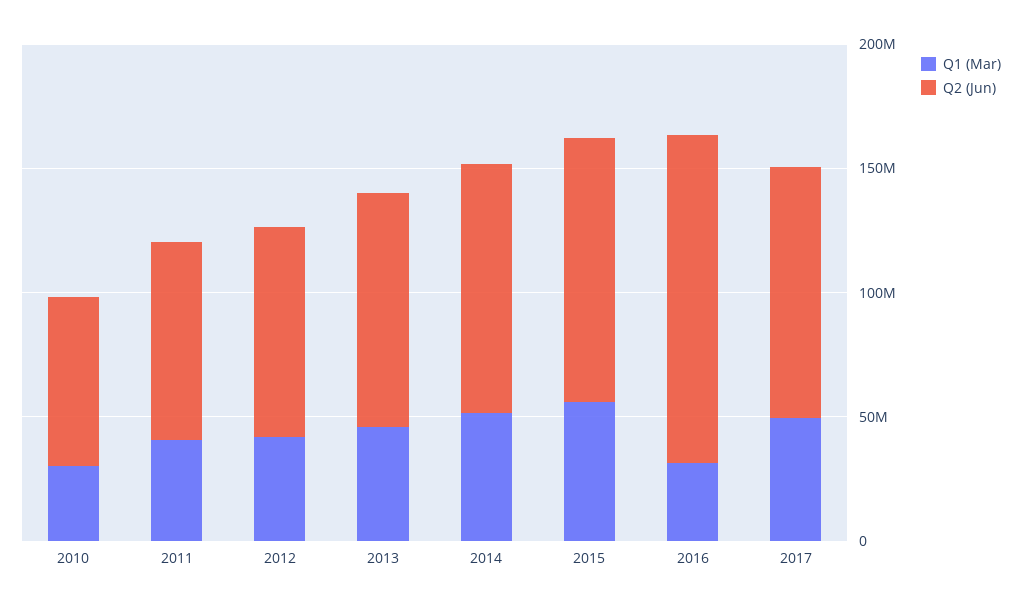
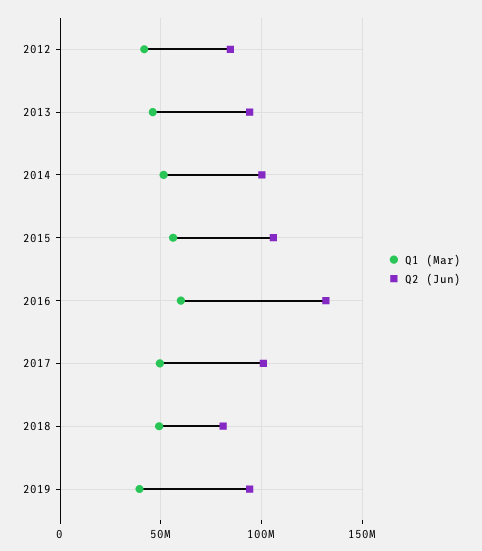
Q1 (Mar), 2010: 30000000 -> none
Q2 (Jun), 2010: 70000000 -> none
Q1 (Mar), 2011: 40000000 -> none
Q2 (Jun), 2011: 80000000 -> none
Q1 (Mar), 2016: 30000000 -> 60000000
Q1 (Mar), 2018: none -> 50000000
Q2 (Jun), 2018: none -> 80000000
Q1 (Mar), 2019: none -> 40000000
Q2 (Jun), 2019: none -> 95000000

